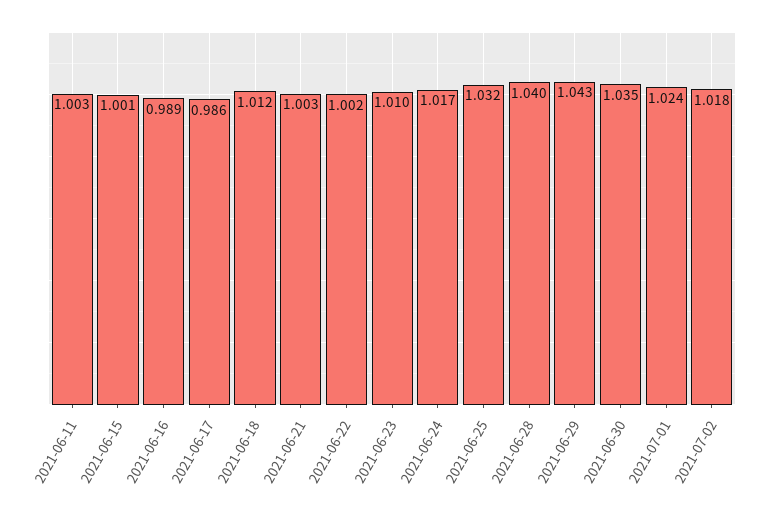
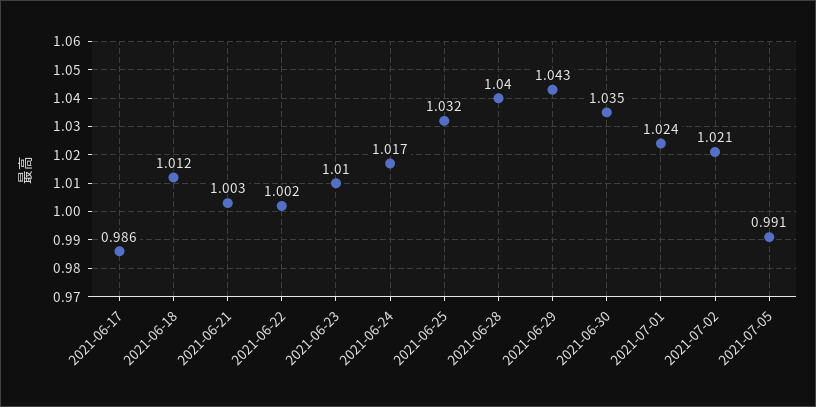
2021-06-11: 1.003 -> none
2021-06-15: 1.001 -> none
2021-06-16: 0.989 -> none
2021-07-02: 1.018 -> 1.021
2021-07-05: none -> 0.991

